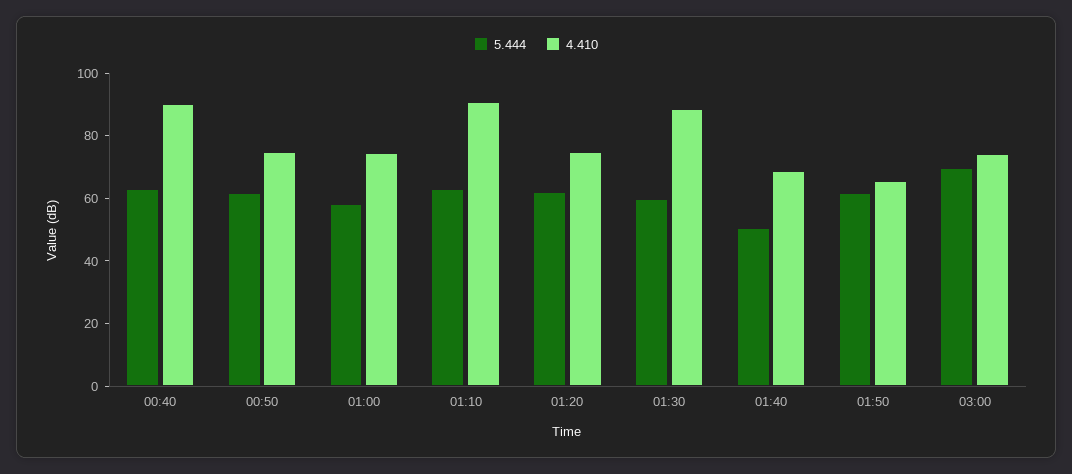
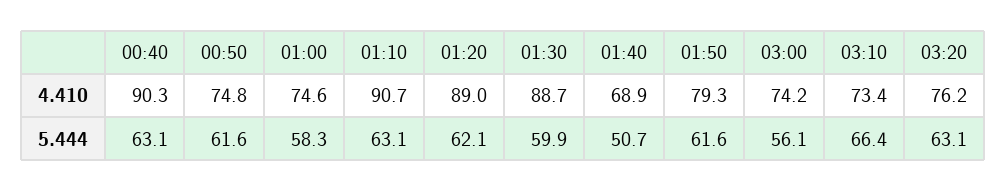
4.410, 01:20: 75 -> 89
4.410, 01:50: 65 -> 79.3
5.444, 03:00: 70 -> 56.1
4.410, 03:10: none -> 73.4
4.410, 03:20: none -> 76.2
5.444, 03:10: none -> 66.4
5.444, 03:20: none -> 63.1

